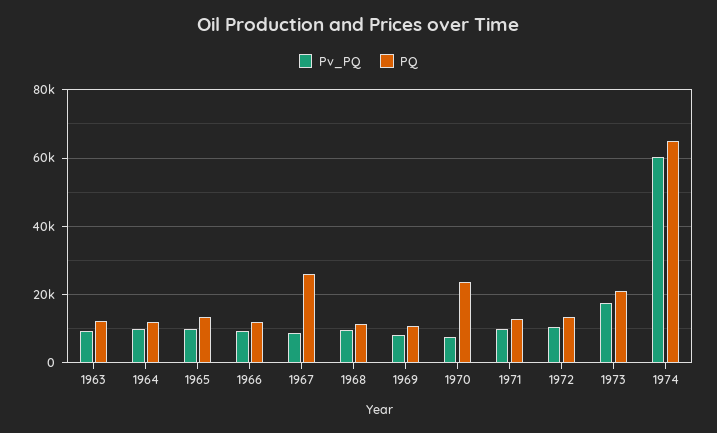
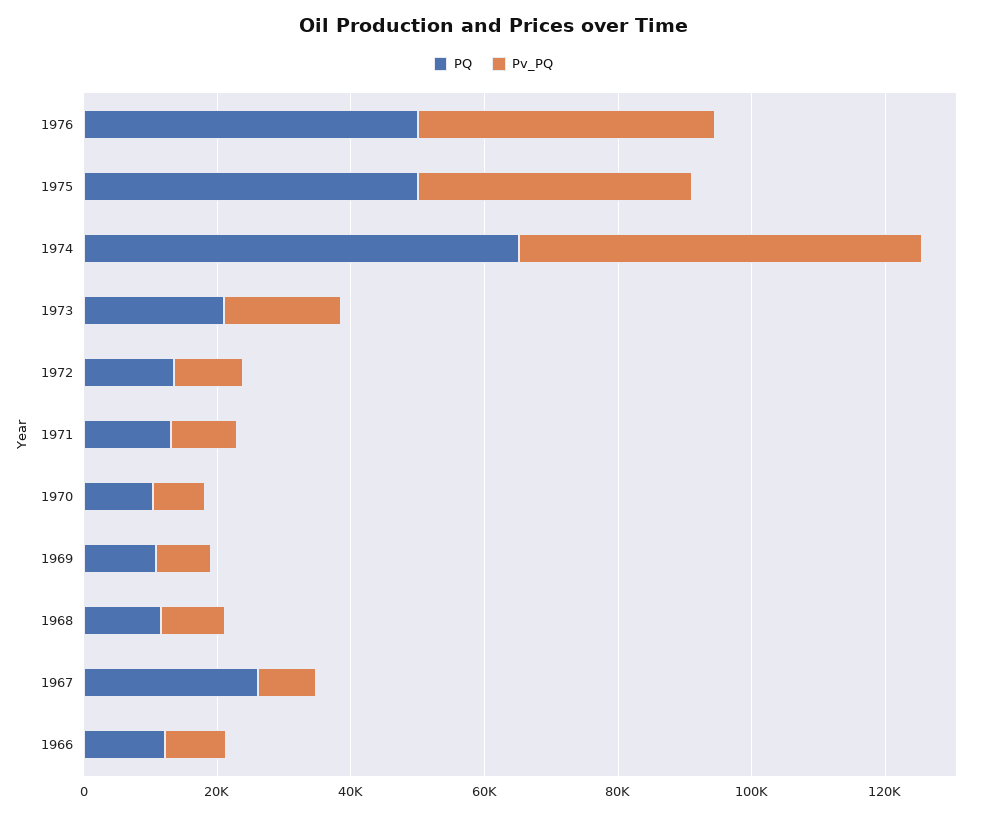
Pv_PQ, 1963: 10000 -> none
PQ, 1963: 12000 -> none
Pv_PQ, 1964: 10000 -> none
PQ, 1964: 12000 -> none
Pv_PQ, 1965: 10000 -> none
PQ, 1965: 14000 -> none
PQ, 1970: 24000 -> 10000
PQ, 1976: none -> 50000
Pv_PQ, 1976: none -> 45000
PQ, 1975: none -> 50000
Pv_PQ, 1975: none -> 40000

